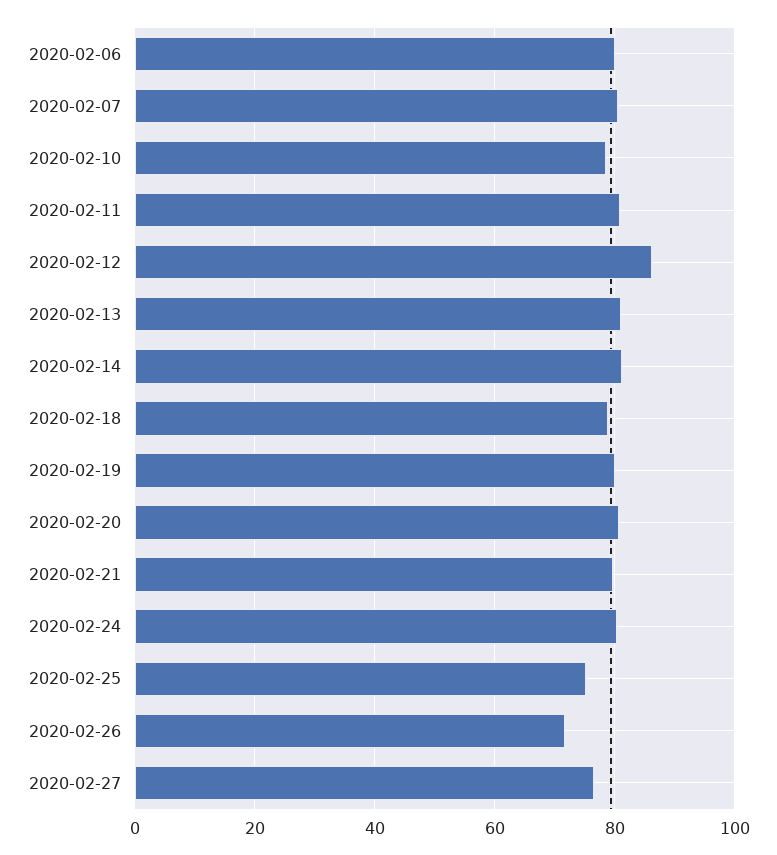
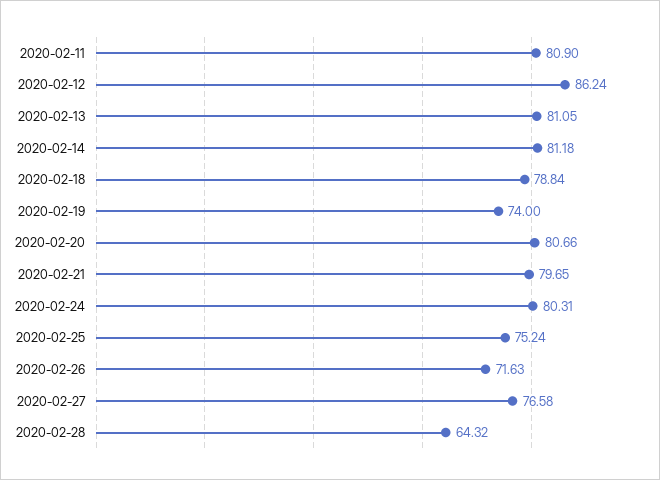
2020-02-06: 80 -> none
2020-02-07: 80 -> none
2020-02-10: 78 -> none
2020-02-19: 80 -> 74
2020-02-28: none -> 64.32

